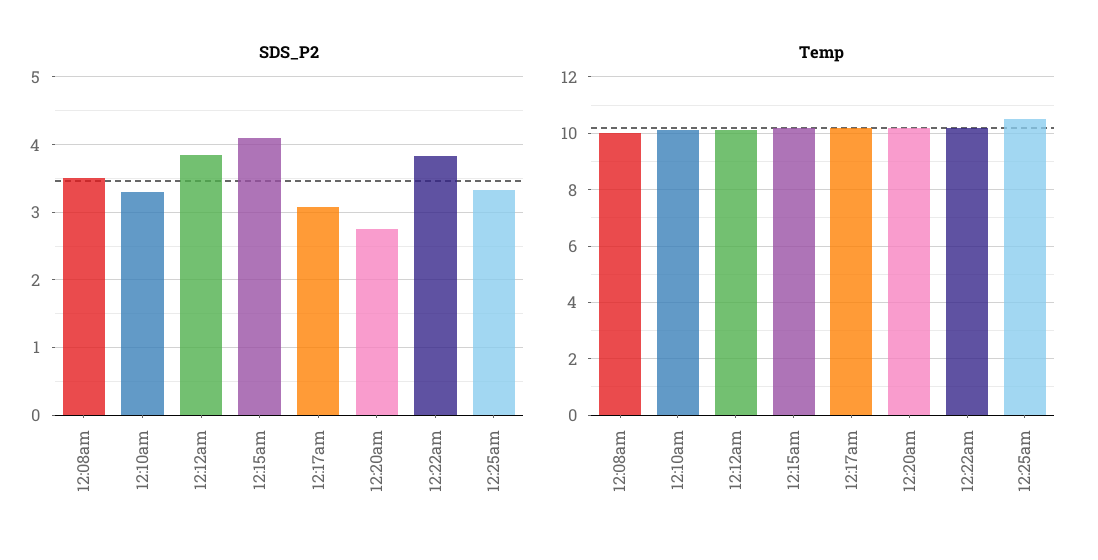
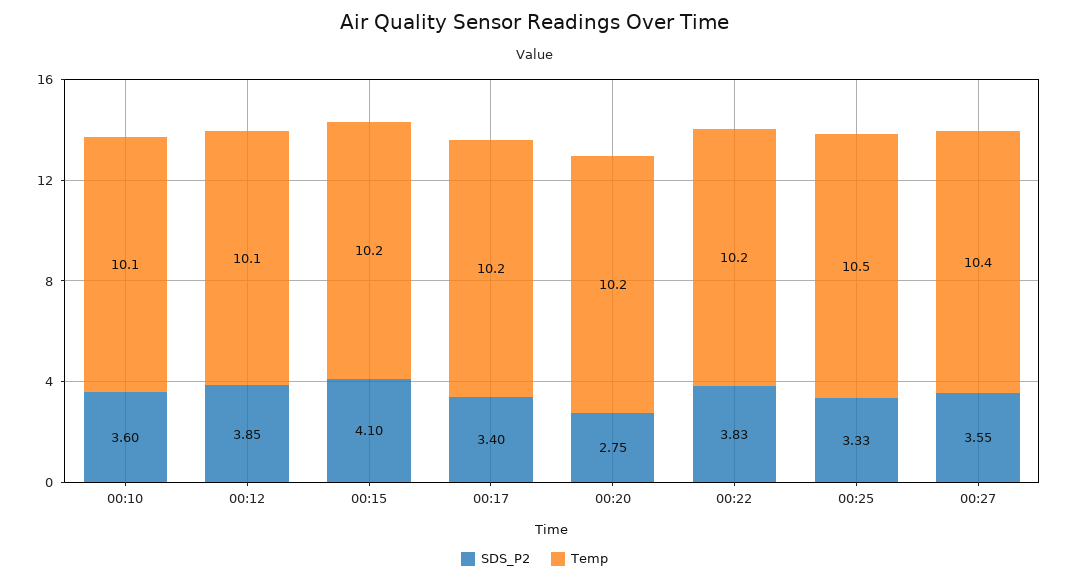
SDS_P2, 12:08am: 3.5 -> none
SDS_P2, 12:10am: 3.3 -> 3.6
SDS_P2, 12:17am: 3.1 -> 3.4
Temp, 12:08am: 10 -> none
SDS_P2, 00:27: none -> 3.55
Temp, 00:27: none -> 10.4

